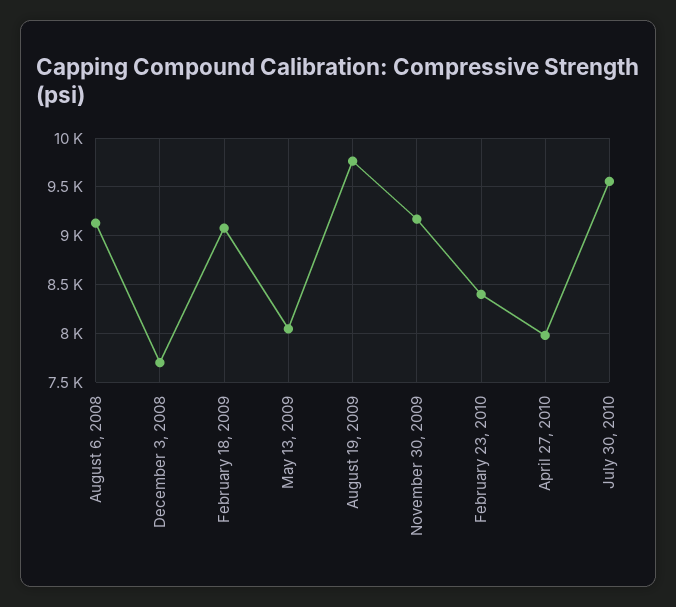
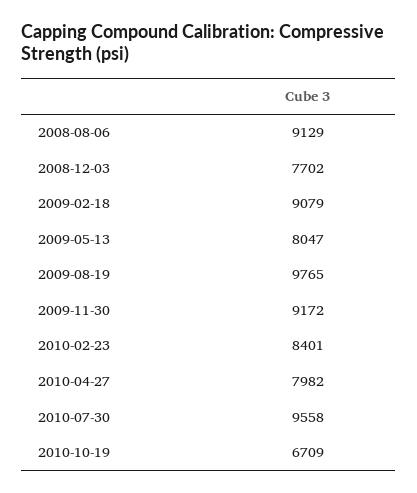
2010-10-19: none -> 6709

